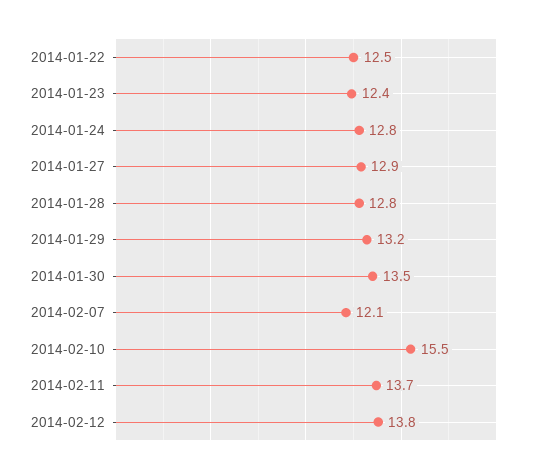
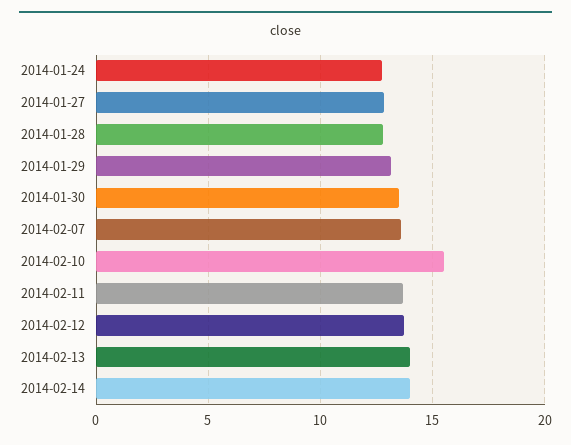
2014-01-22: 12.5 -> none
2014-01-23: 12.4 -> none
2014-02-07: 12.1 -> 13.5
2014-02-13: none -> 14
2014-02-14: none -> 14

